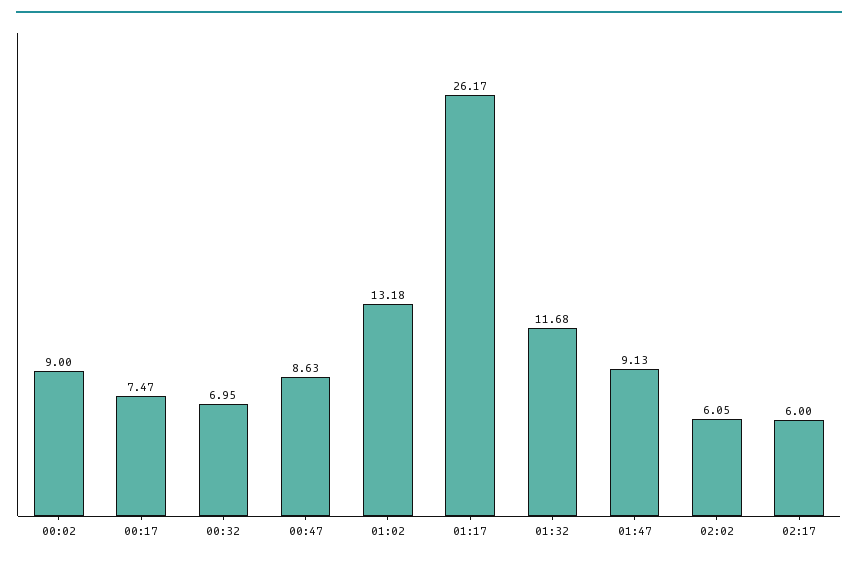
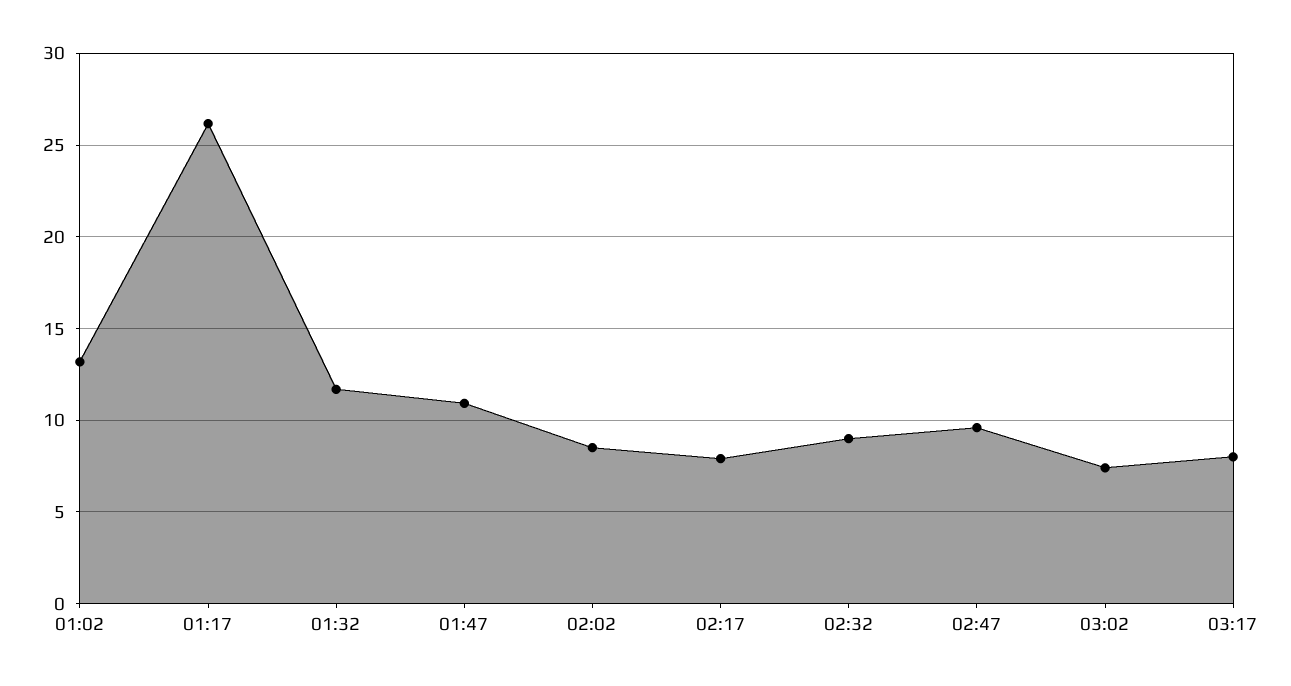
00:02: 9 -> none
00:17: 7.47 -> none
00:32: 6.95 -> none
00:47: 8.63 -> none
01:47: 9.13 -> 11
02:02: 6.05 -> 8.5
02:17: 6 -> 8
02:32: none -> 9
02:47: none -> 9.5
03:02: none -> 7.5
03:17: none -> 8

